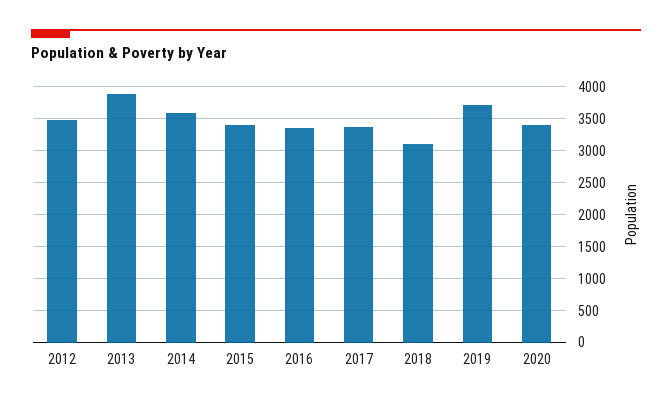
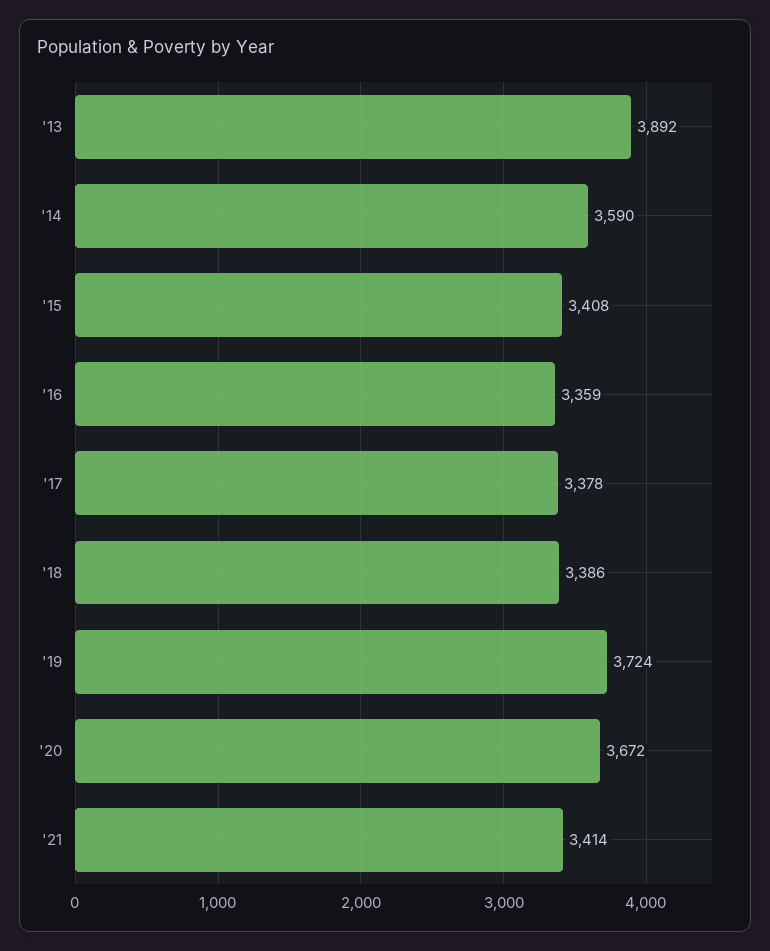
2012: 3500 -> none
2018: 3100 -> 3386
2020: 3400 -> 3672
'21: none -> 3414

